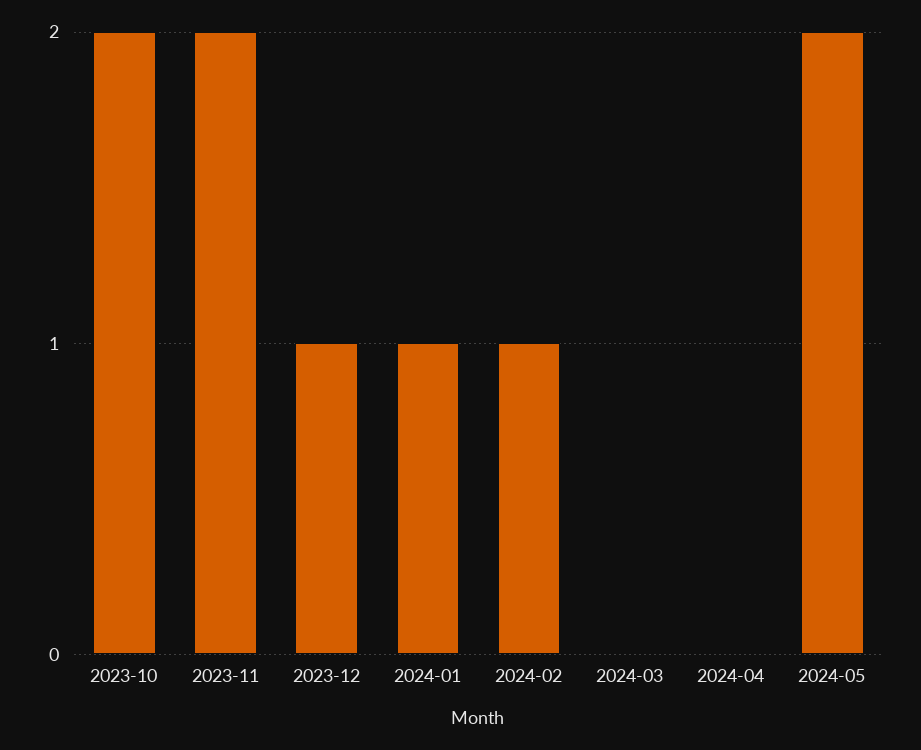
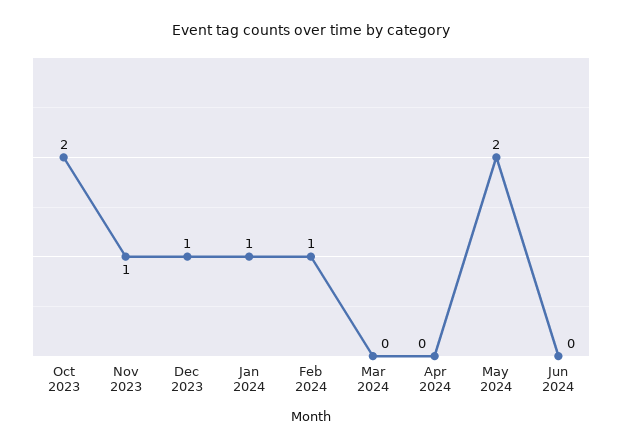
2023-11: 2 -> 1
Jun 2024: none -> 0

